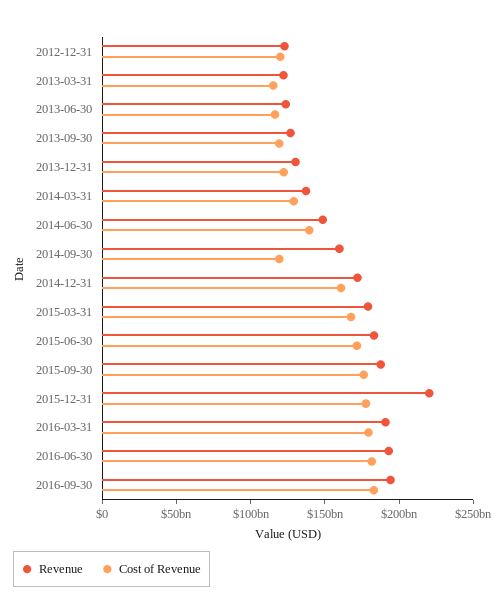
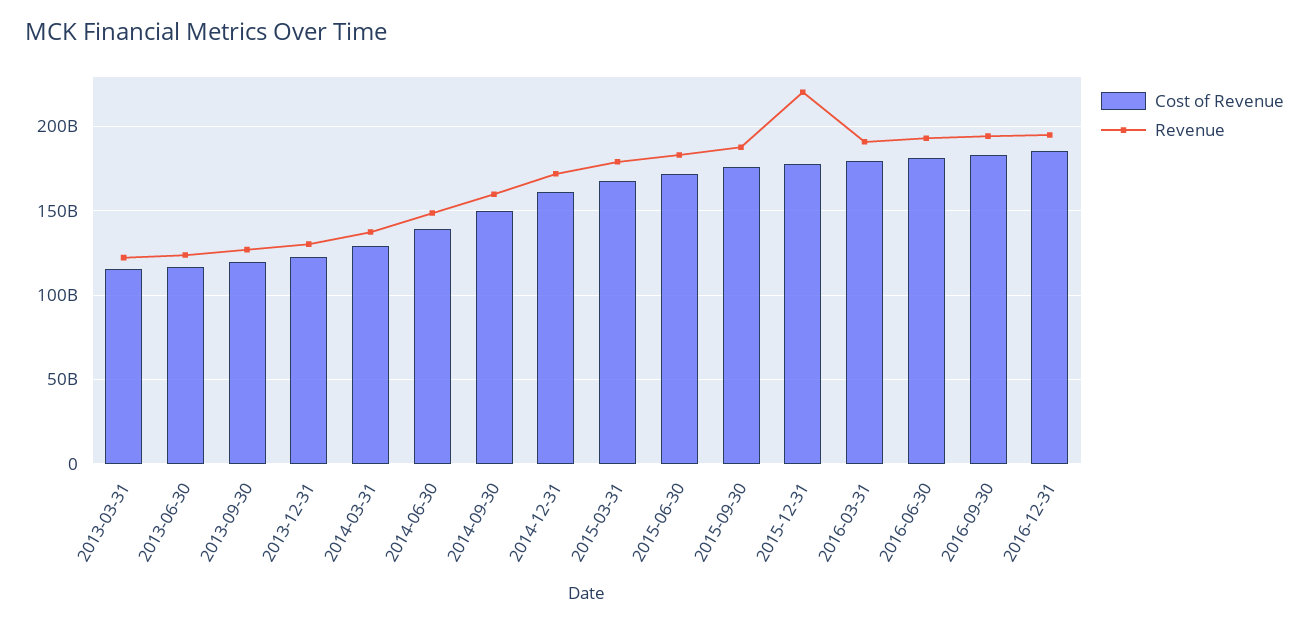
Revenue, 2012-12-31: 120000000000 -> none
Cost of Revenue, 2012-12-31: 120000000000 -> none
Cost of Revenue, 2014-09-30: 120000000000 -> 150000000000
Cost of Revenue, 2016-12-31: none -> 185000000000
Revenue, 2016-12-31: none -> 195000000000

